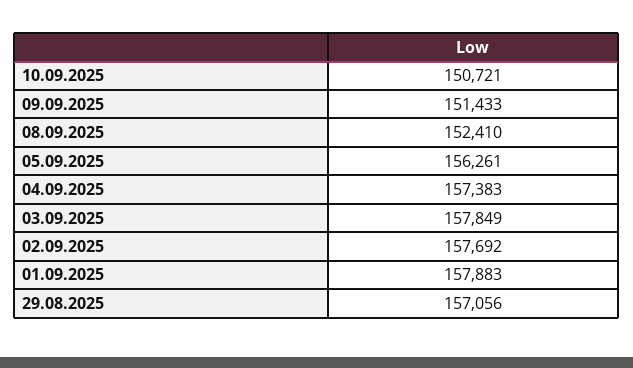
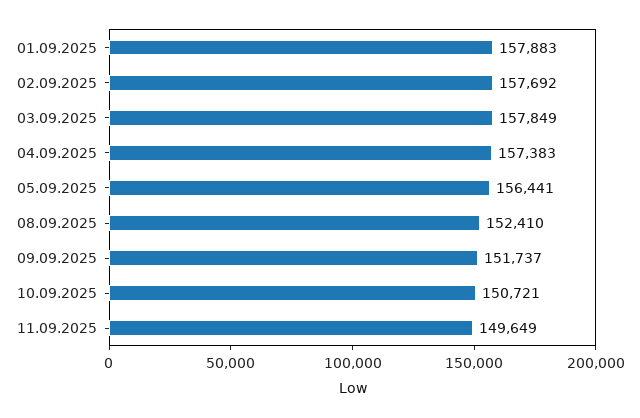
09.09.2025: 151433 -> 151737
05.09.2025: 156261 -> 156441
29.08.2025: 157056 -> none
11.09.2025: none -> 149649

